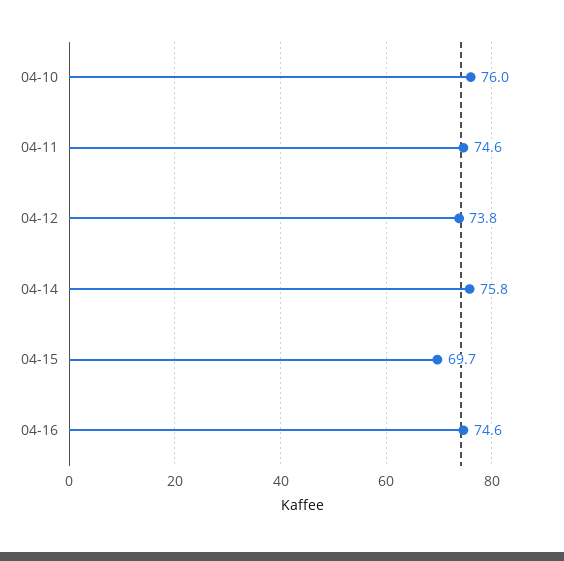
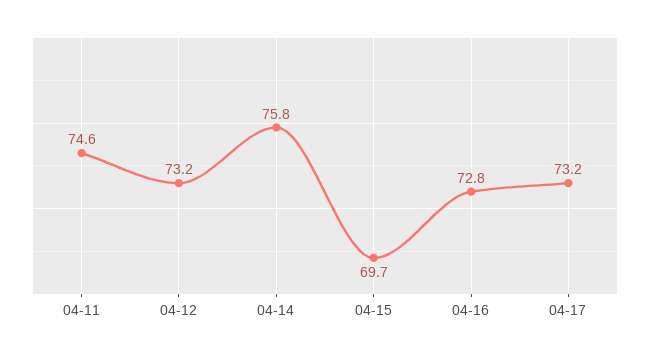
04-10: 76 -> none
04-12: 73.8 -> 73.2
04-16: 74.6 -> 72.8
04-17: none -> 73.2

